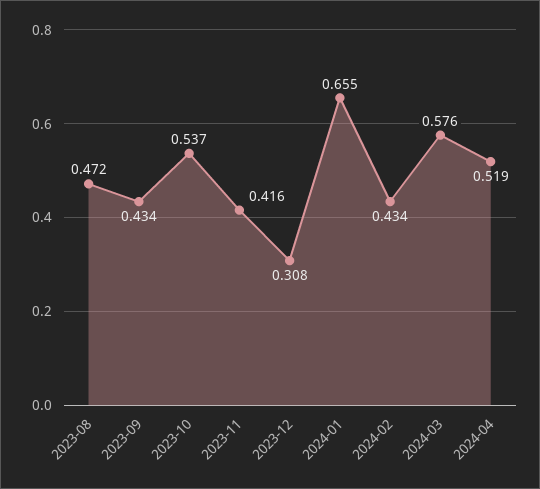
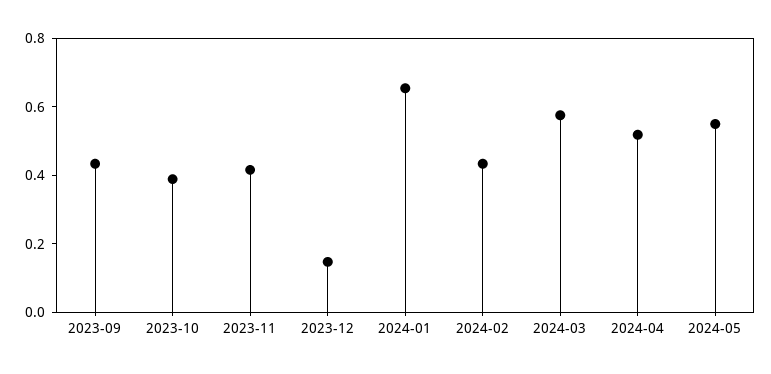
2023-08: 0.472 -> none
2023-10: 0.537 -> 0.4
2023-12: 0.308 -> 0.15
2024-05: none -> 0.55

